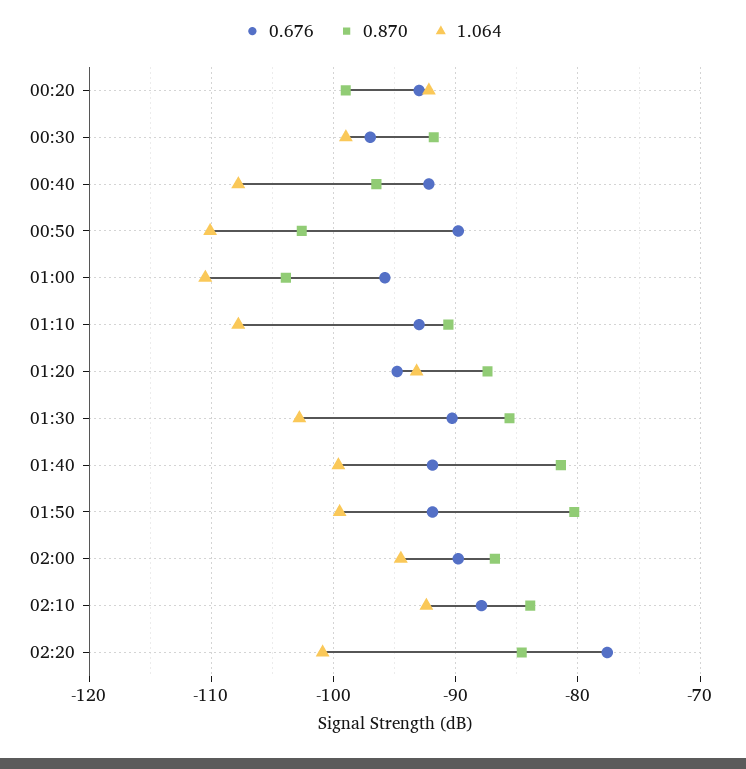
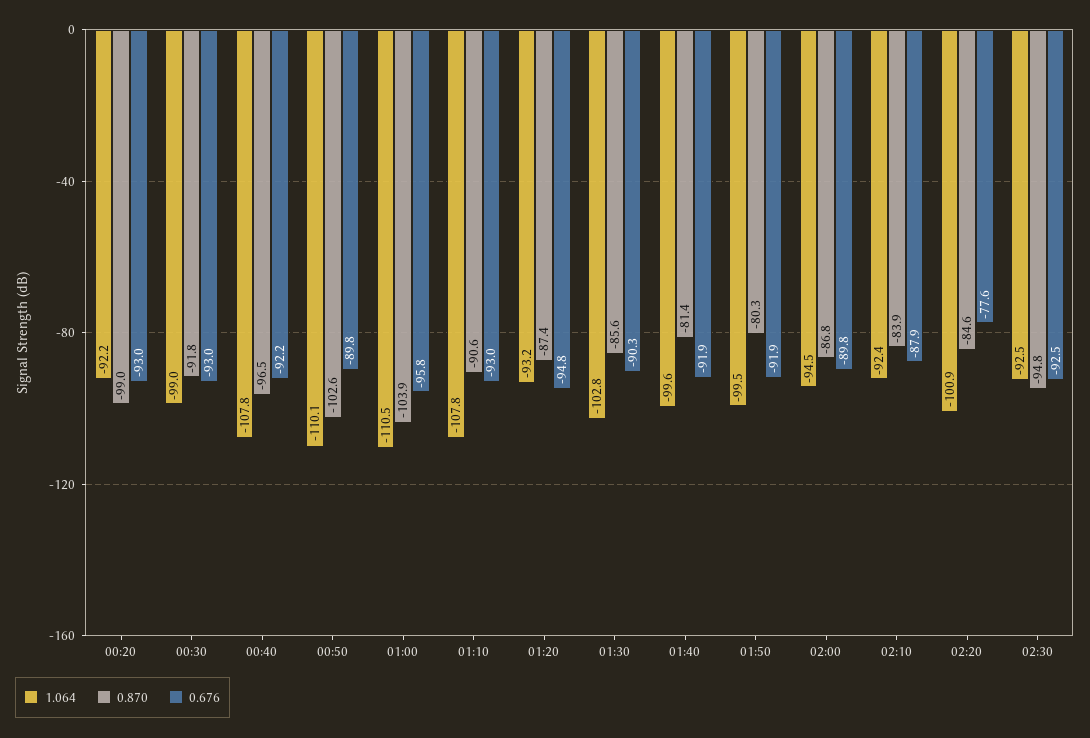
0.676, 00:30: -97 -> -93
1.064, 02:30: none -> -92.5
0.870, 02:30: none -> -94.8
0.676, 02:30: none -> -92.5

